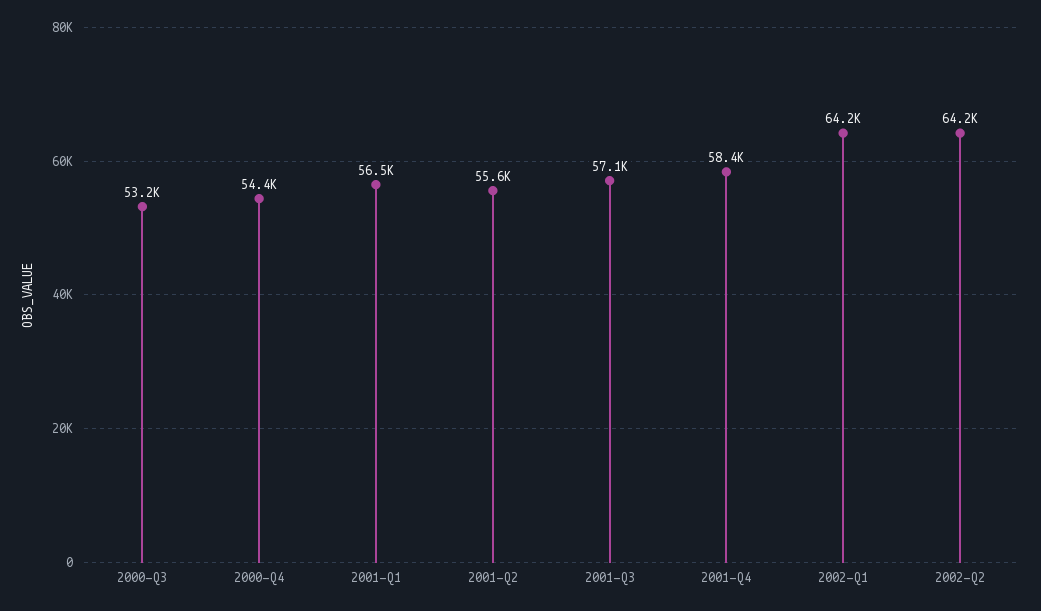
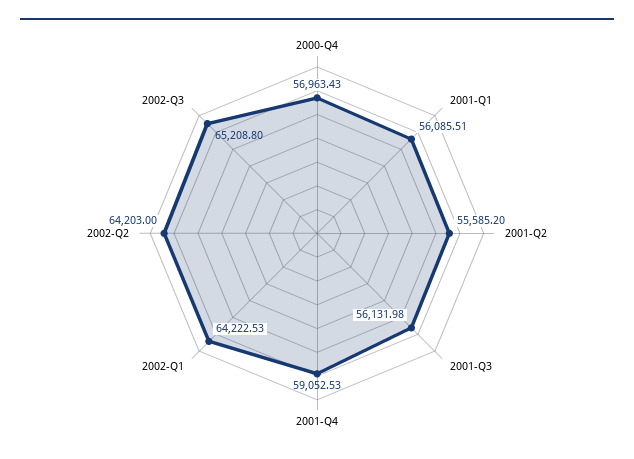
2000-Q3: 53200 -> none
2000-Q4: 54400 -> 56963.43
2001-Q1: 56500 -> 56085.51
2001-Q3: 57100 -> 56131.98
2001-Q4: 58400 -> 59052.53
2002-Q3: none -> 65208.8

